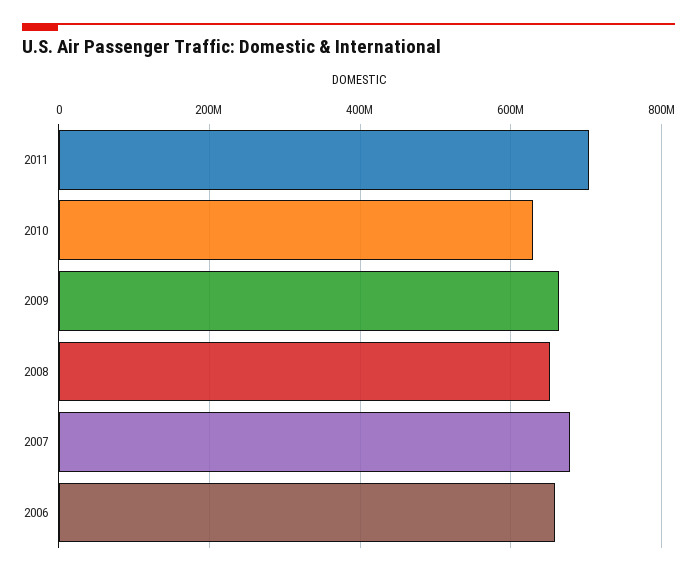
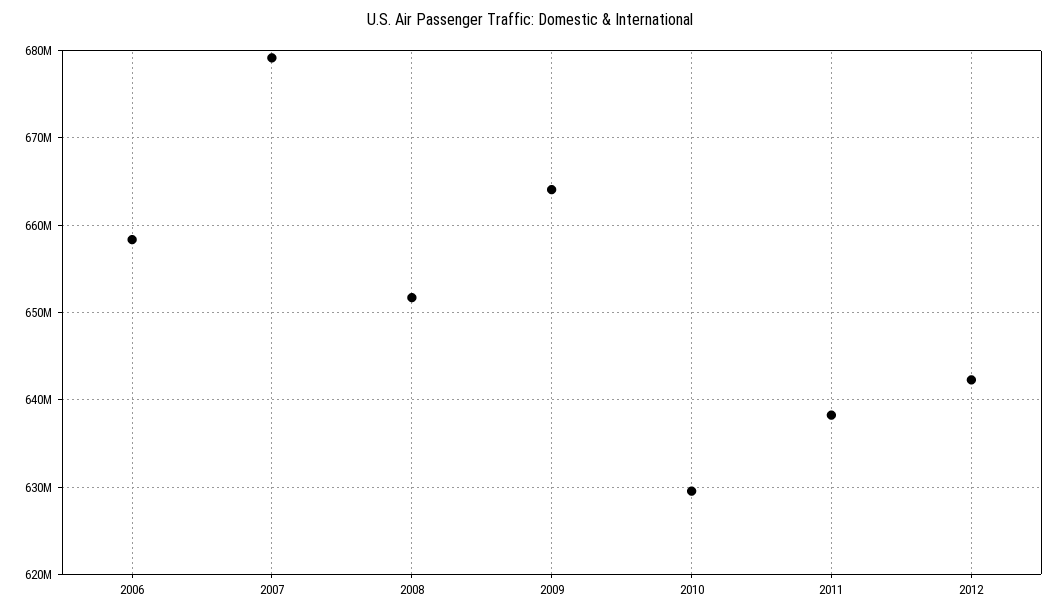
2011: 700000000 -> 638000000
2012: none -> 642000000

